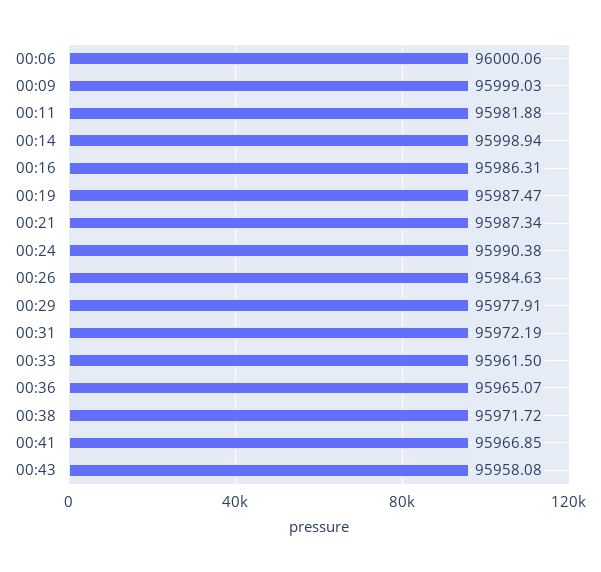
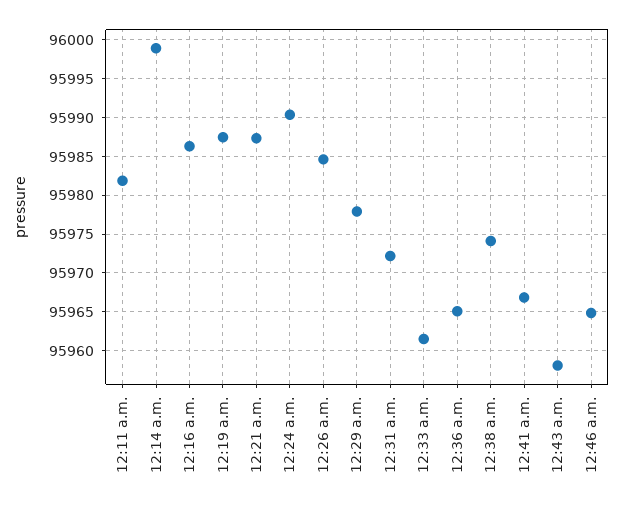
00:06: 96000.06 -> none
00:09: 95999.03 -> none
00:38: 95971.72 -> 95974
12:46 a.m.: none -> 95965

